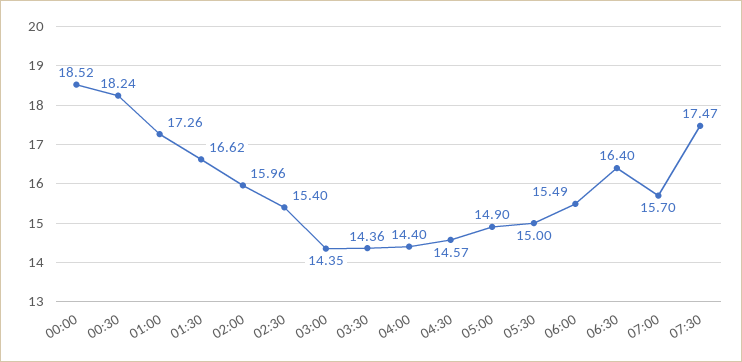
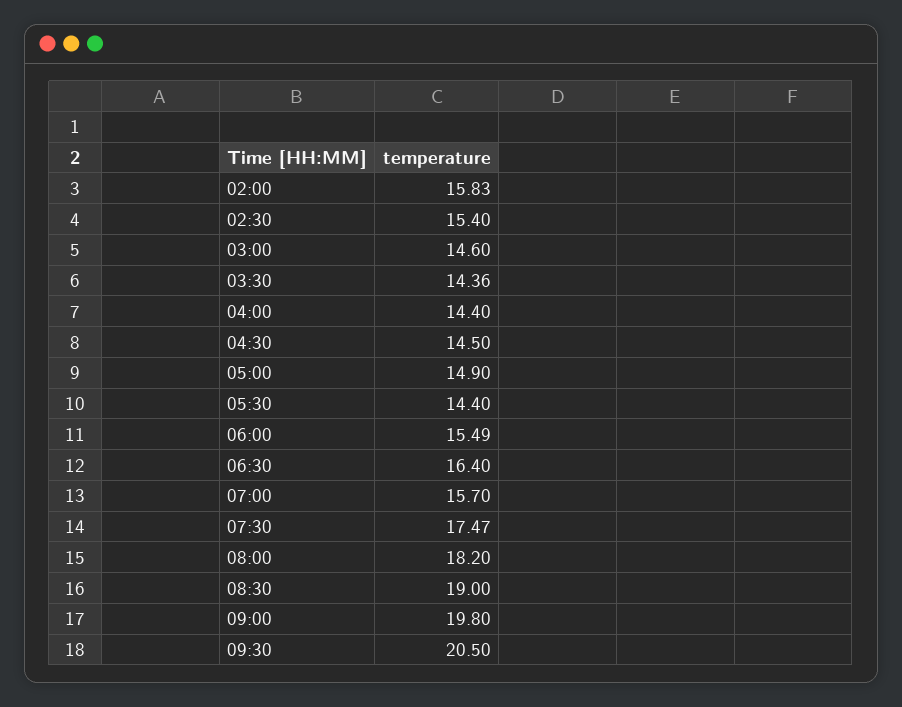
00:00: 18.52 -> none
00:30: 18.24 -> none
01:00: 17.26 -> none
01:30: 16.62 -> none
02:00: 15.96 -> 15.83
03:00: 14.35 -> 14.6
04:30: 14.57 -> 14.5
05:30: 15 -> 14.4
08:00: none -> 18.2
08:30: none -> 19
09:00: none -> 19.8
09:30: none -> 20.5

